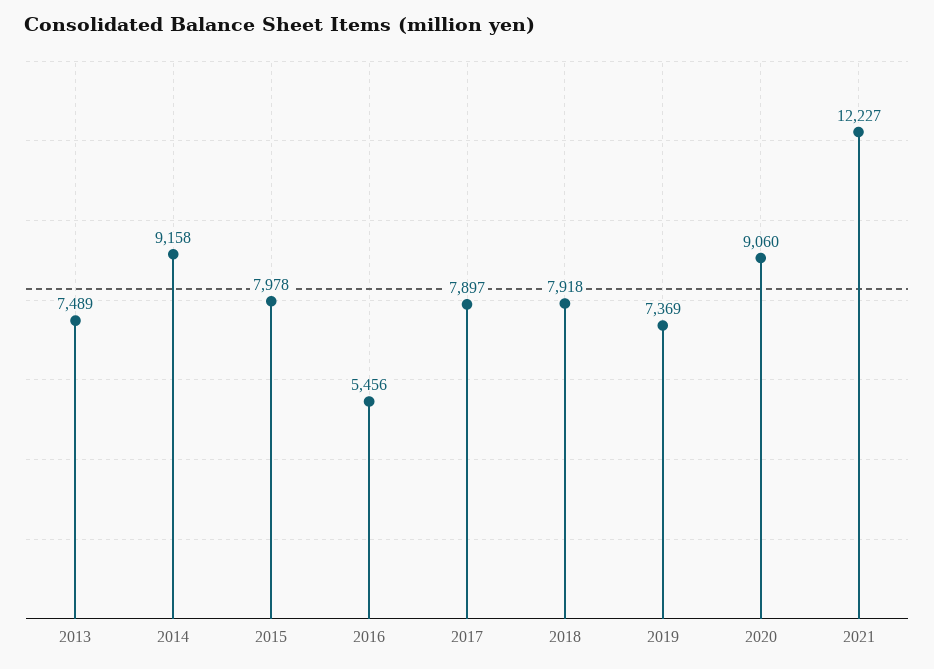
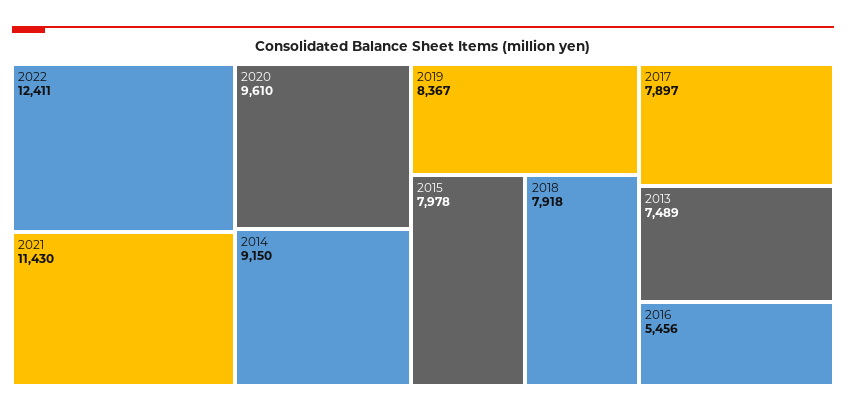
2014: 9158 -> 9150
2019: 7369 -> 8367
2020: 9060 -> 9610
2021: 12227 -> 11430
2022: none -> 12411

